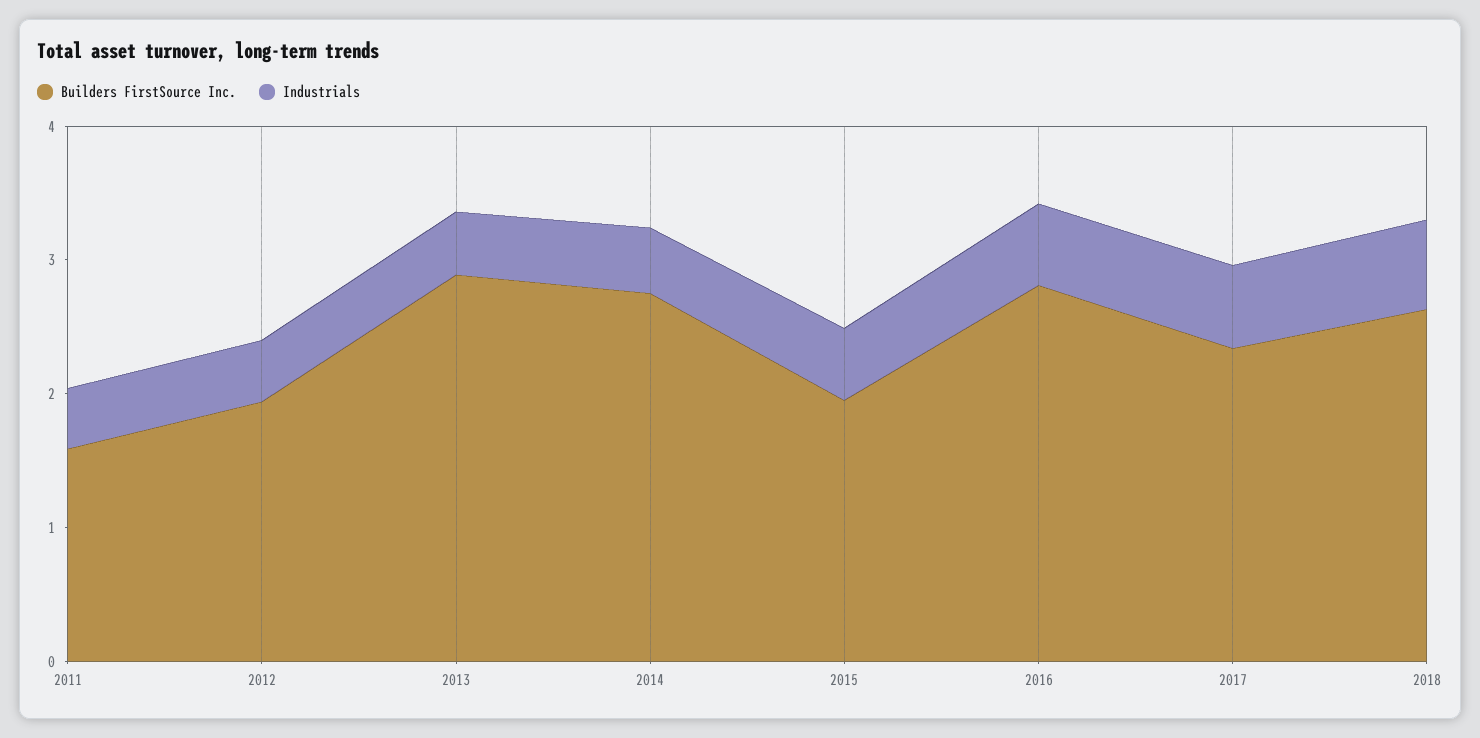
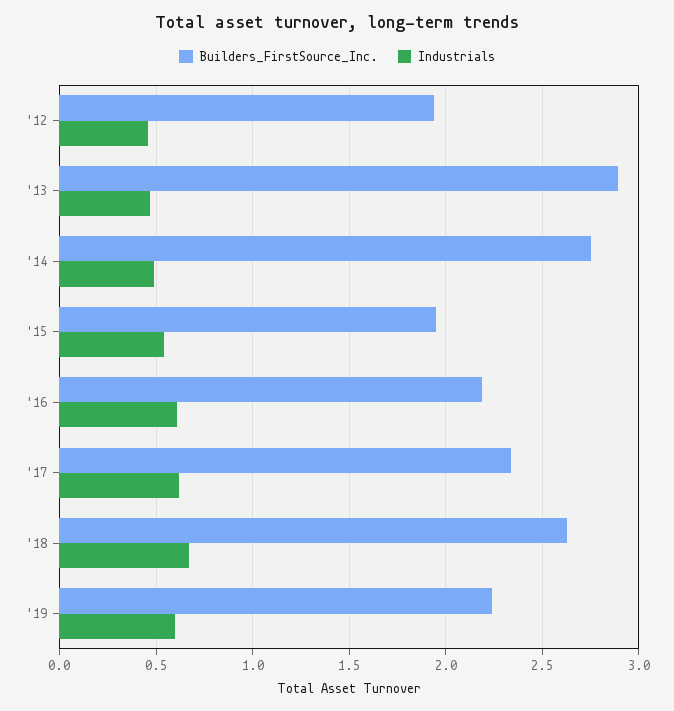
Builders FirstSource Inc., 2011: 1.6 -> none
Industrials, 2011: 0.4 -> none
Builders FirstSource Inc., 2016: 2.8 -> 2.2
Builders FirstSource Inc., '19: none -> 2.25
Industrials, '19: none -> 0.6

